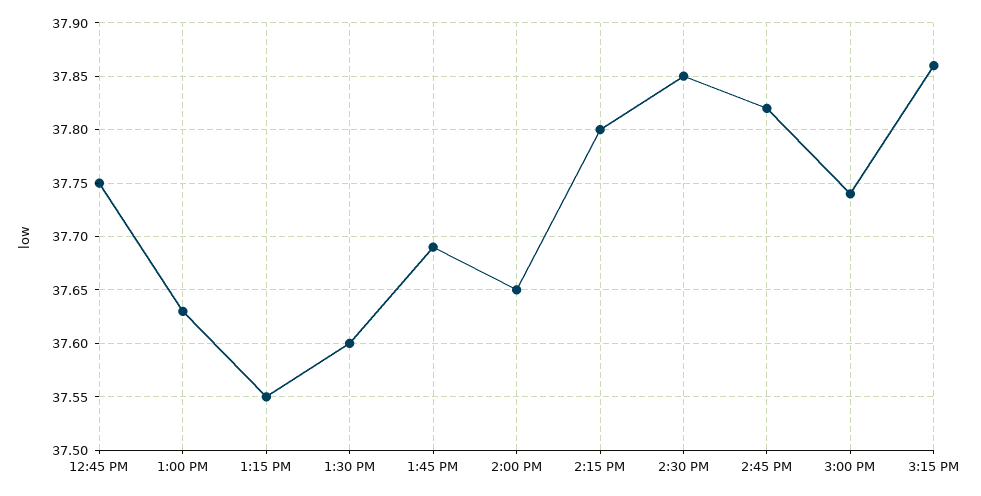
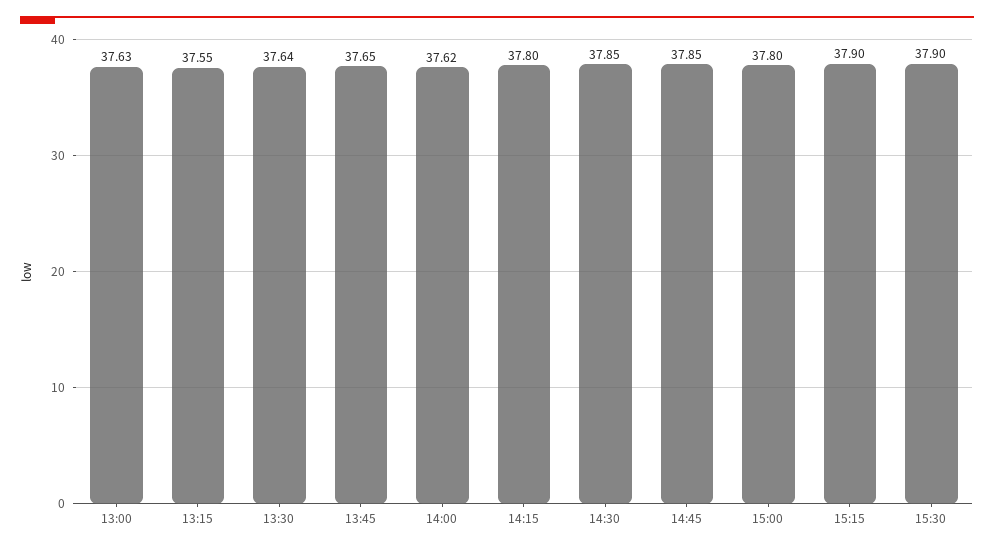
12:45 PM: 37.75 -> none
1:30 PM: 37.6 -> 37.64
1:45 PM: 37.69 -> 37.65
2:00 PM: 37.65 -> 37.62
2:45 PM: 37.82 -> 37.85
3:00 PM: 37.74 -> 37.8
3:15 PM: 37.86 -> 37.9
15:30: none -> 37.9

